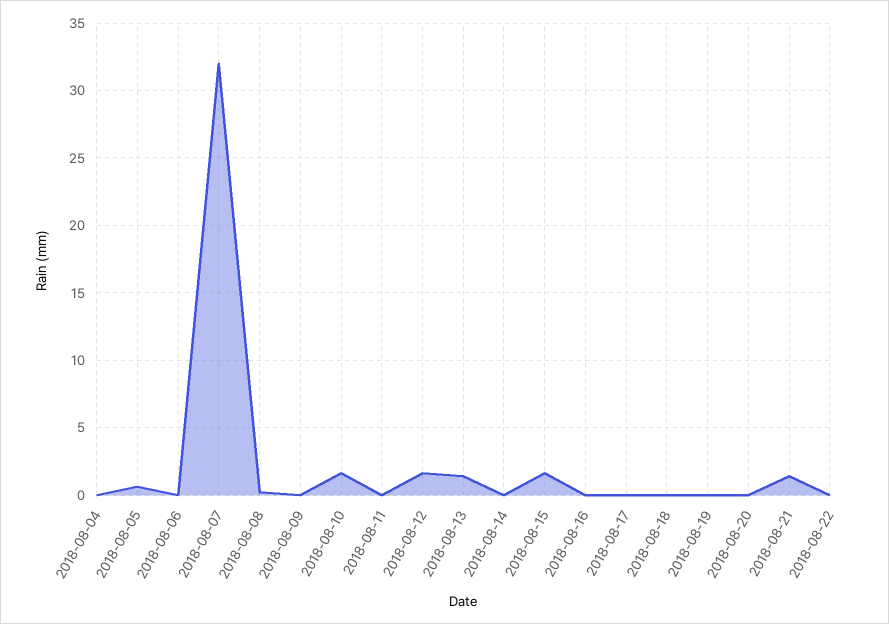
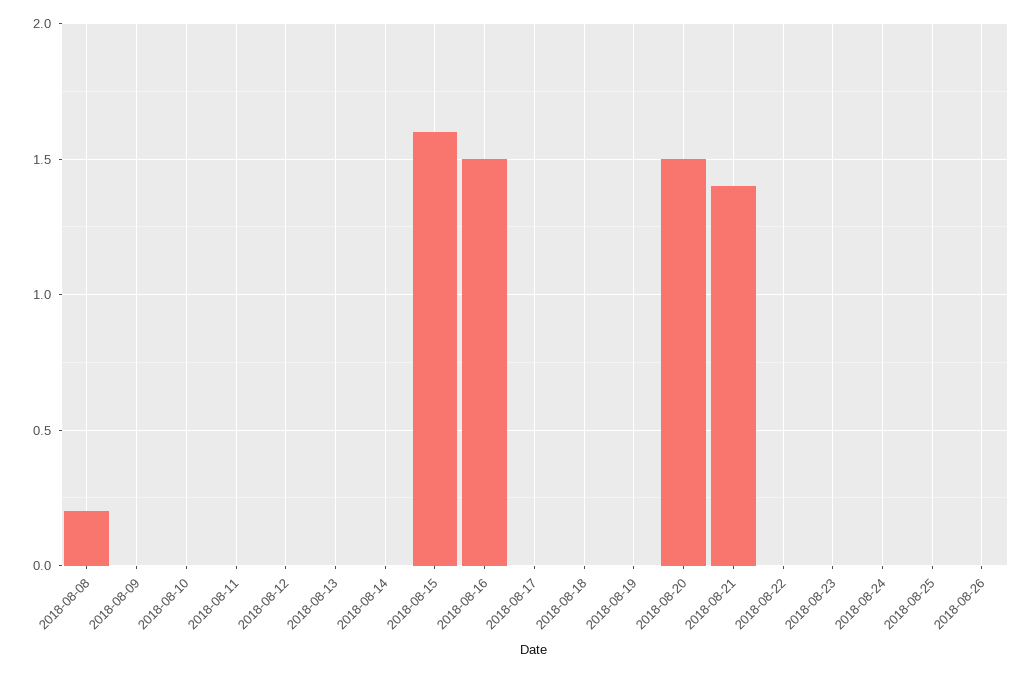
2018-08-04: 0 -> none
2018-08-05: 0.5 -> none
2018-08-06: 0 -> none
2018-08-07: 32 -> none
2018-08-10: 1.5 -> 0
2018-08-12: 1.5 -> 0
2018-08-13: 1.5 -> 0
2018-08-16: 0 -> 1.5
2018-08-20: 0 -> 1.5
2018-08-23: none -> 0
2018-08-24: none -> 0
2018-08-25: none -> 0
2018-08-26: none -> 0

